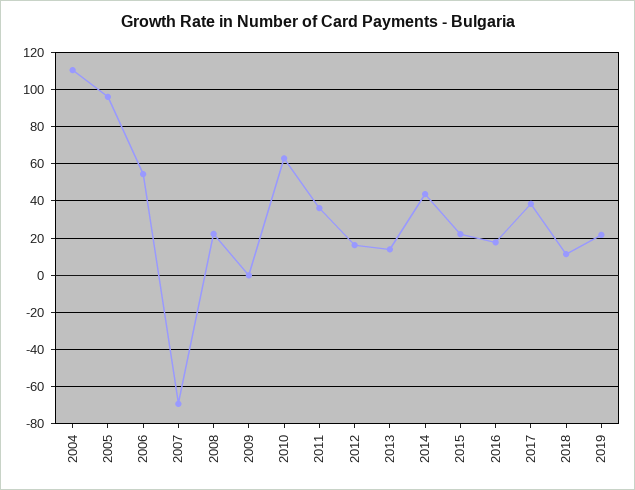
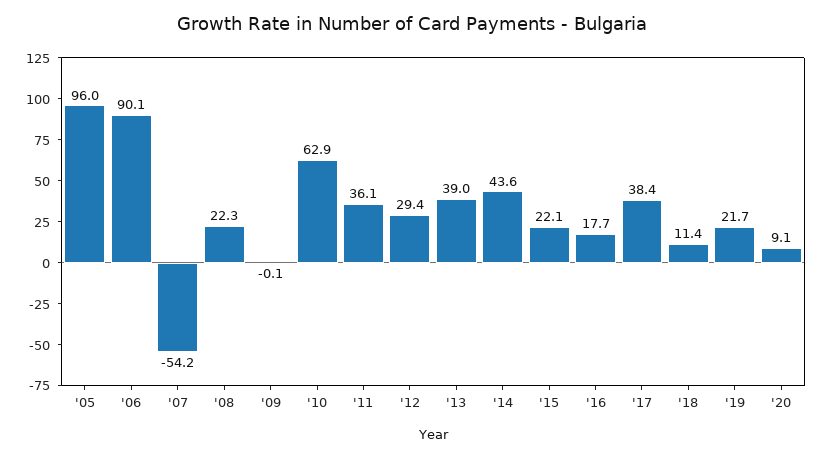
2004: 110 -> none
2006: 55 -> 90.1
2007: -70 -> -54.2
2012: 15 -> 29.4
2013: 15 -> 39
'20: none -> 9.1

